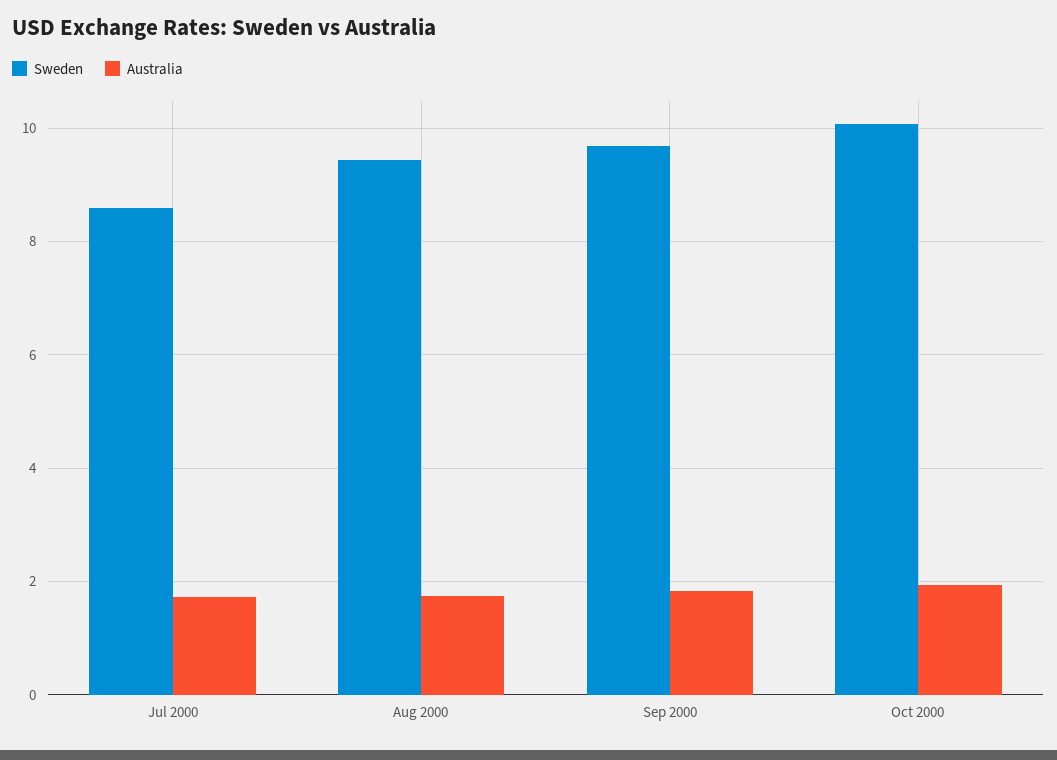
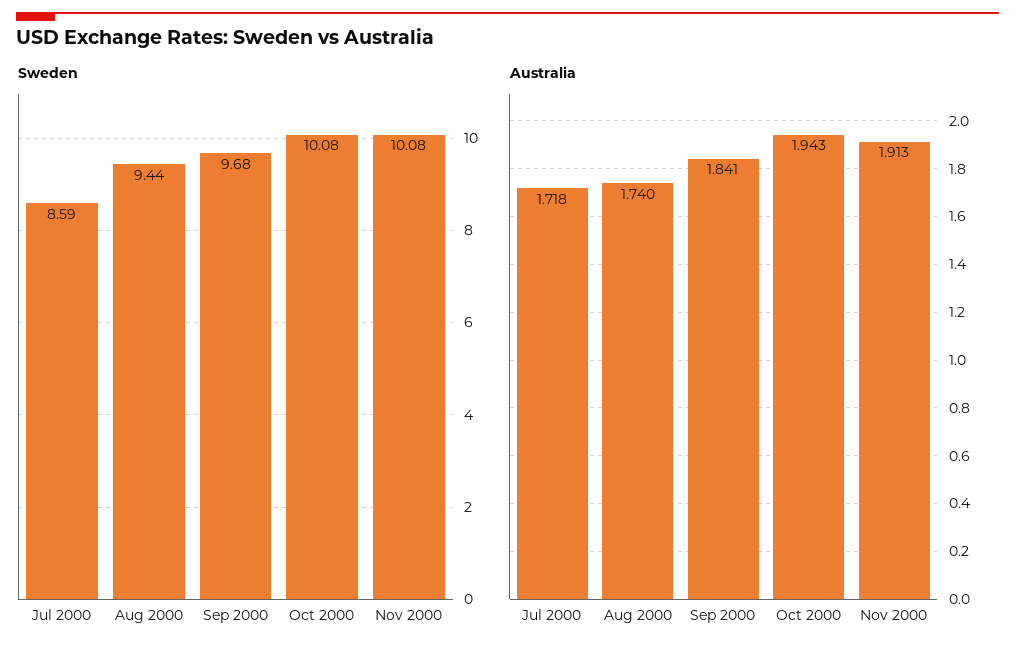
Sweden, Nov 2000: none -> 10.08
Australia, Nov 2000: none -> 1.913

